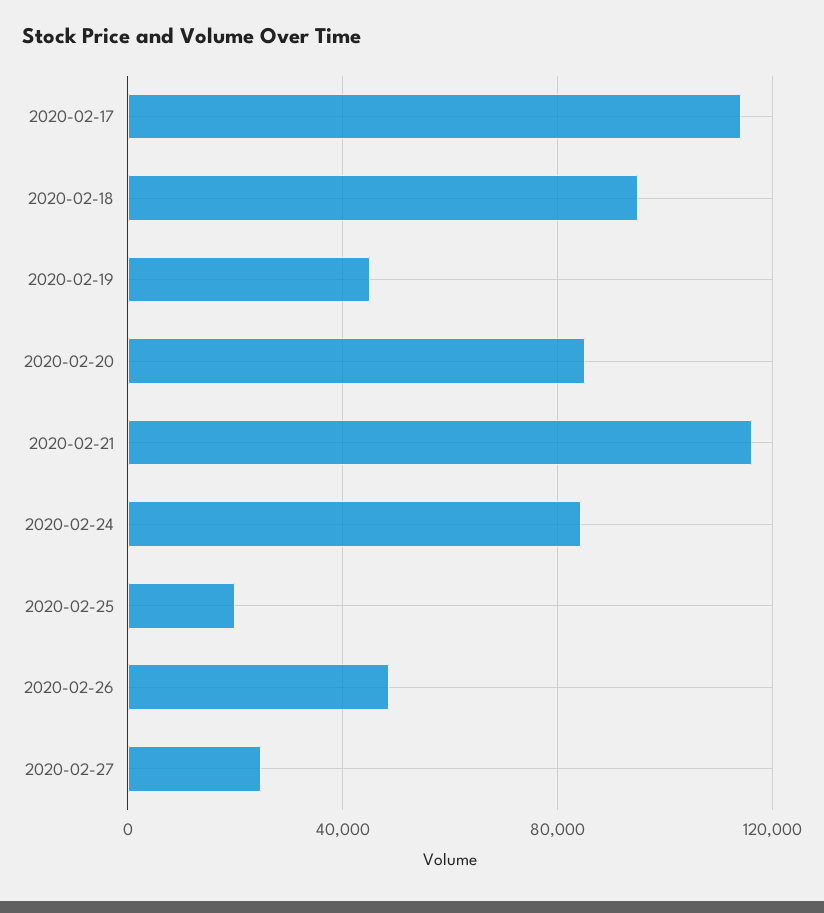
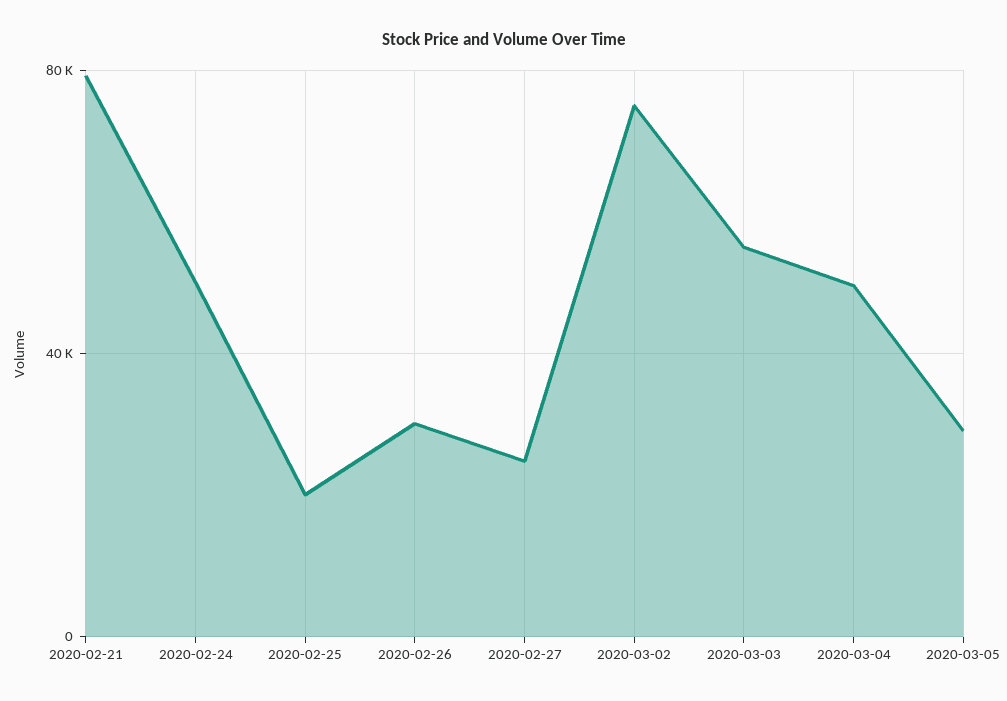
2020-02-17: 115000 -> none
2020-02-18: 95000 -> none
2020-02-19: 45000 -> none
2020-02-20: 85000 -> none
2020-02-21: 115000 -> 80000
2020-02-24: 85000 -> 50000
2020-02-26: 50000 -> 30000
2020-03-02: none -> 75000
2020-03-03: none -> 55000
2020-03-04: none -> 50000
2020-03-05: none -> 30000

